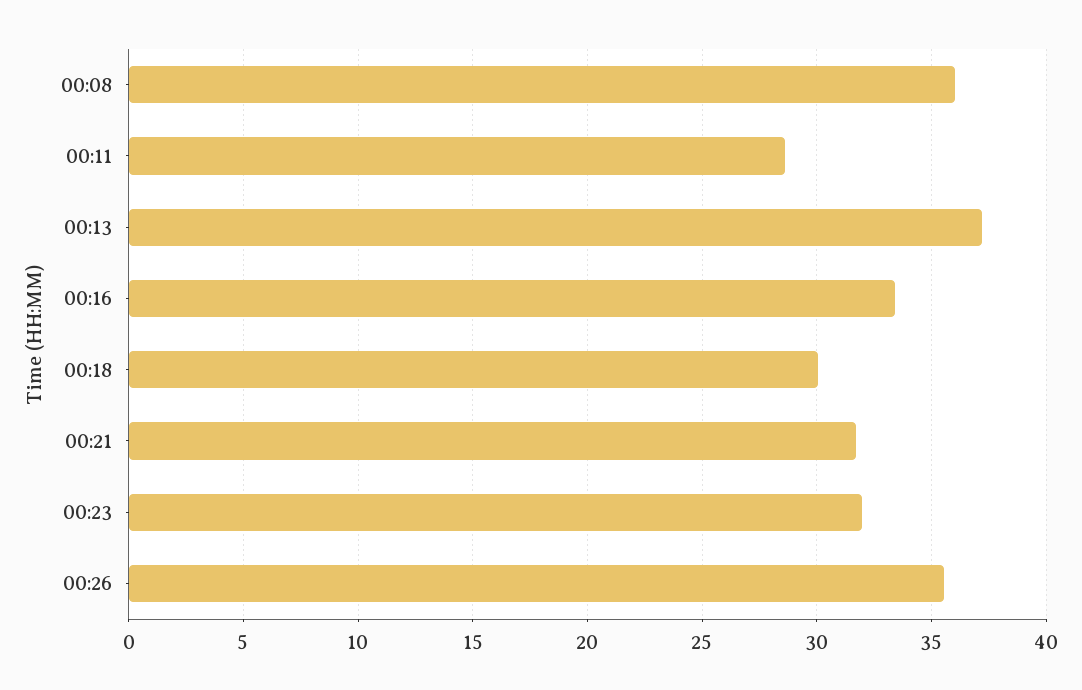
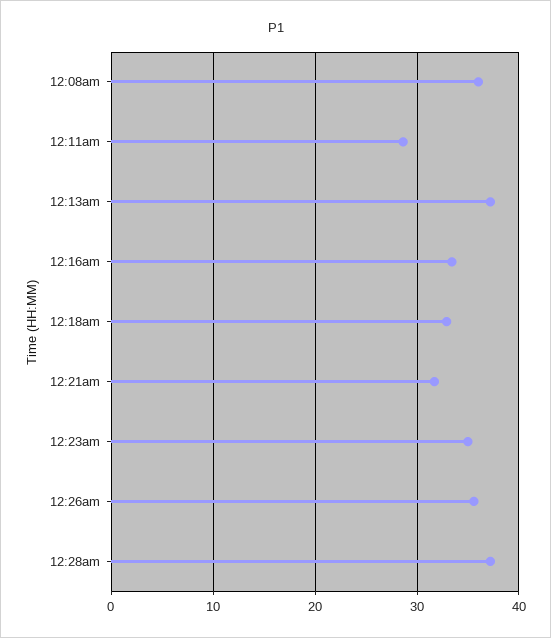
00:18: 30 -> 33
00:23: 32 -> 35
12:28am: none -> 37

